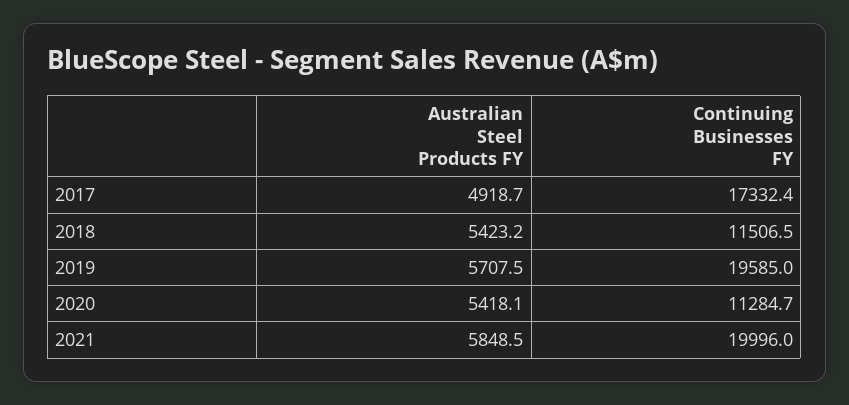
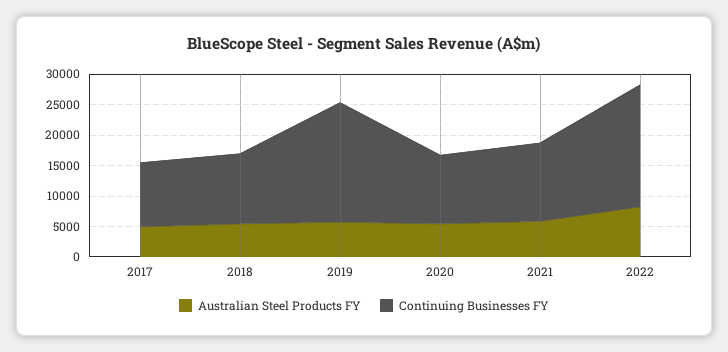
Continuing Businesses FY, 2017: 17332.4 -> 10000
Continuing Businesses FY, 2021: 19996 -> 12500
Australian Steel Products FY, 2022: none -> 7500
Continuing Businesses FY, 2022: none -> 20000

